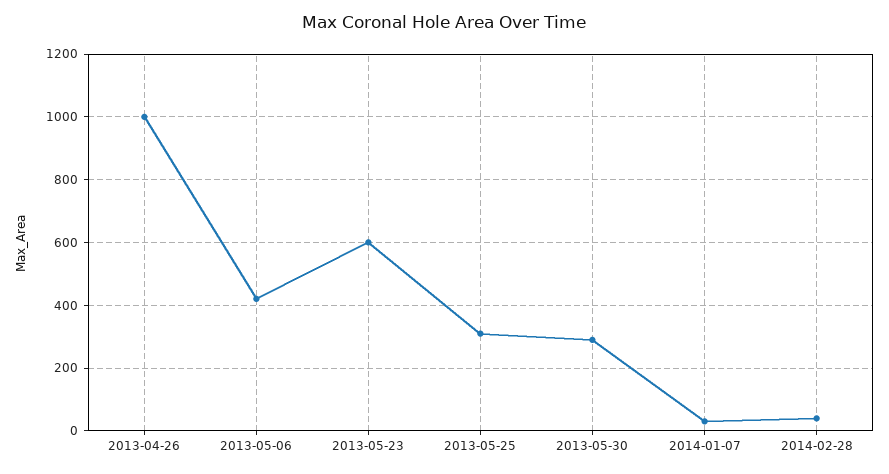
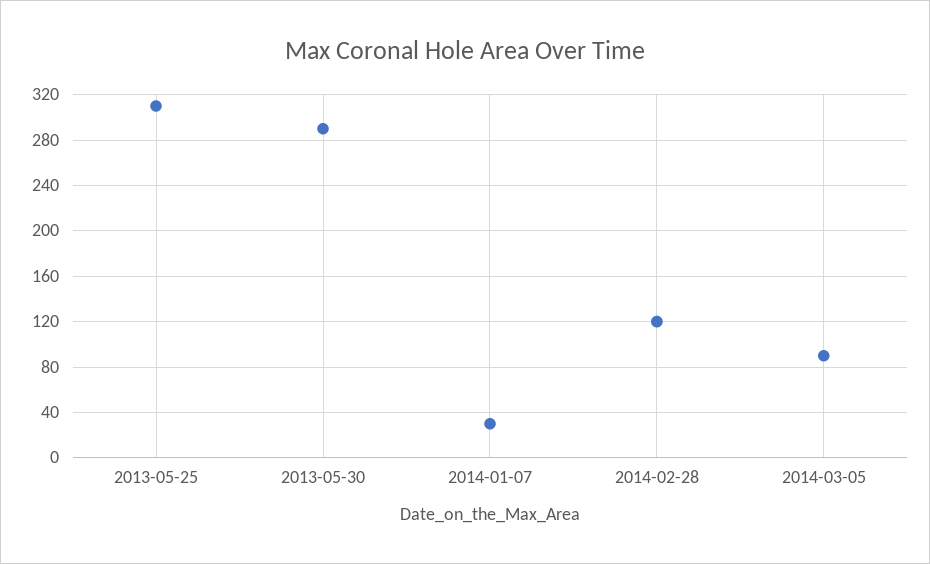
2013-04-26: 1000 -> none
2013-05-06: 420 -> none
2013-05-23: 600 -> none
2014-02-28: 40 -> 120
2014-03-05: none -> 90

